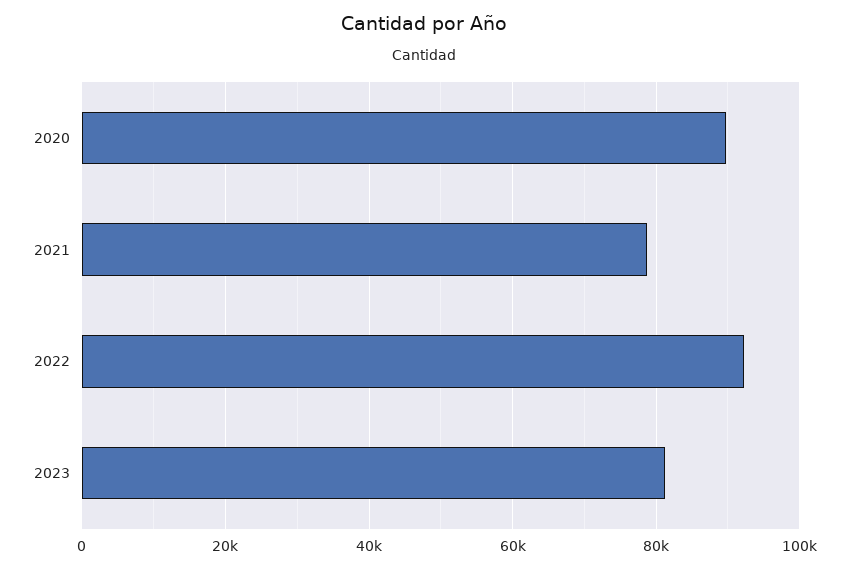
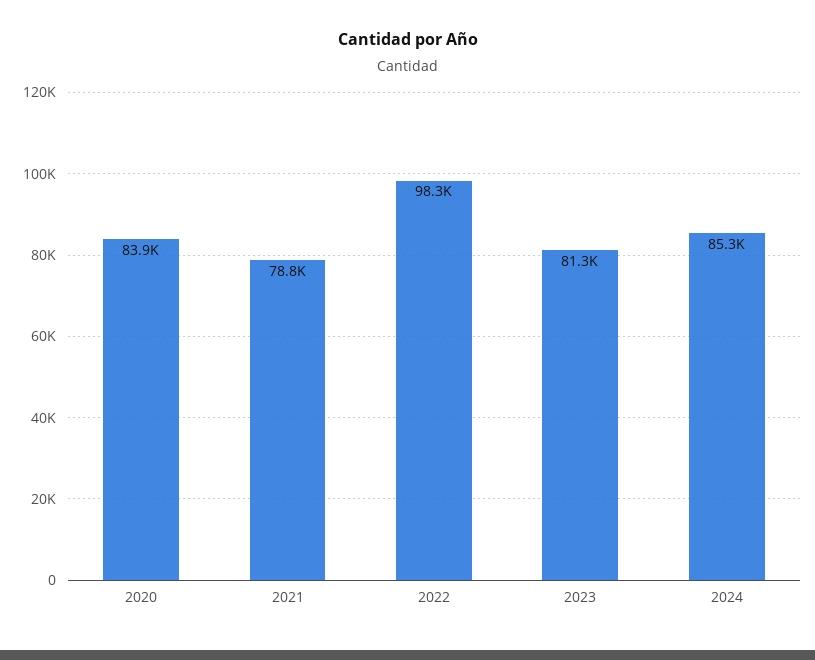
2020: 90000 -> 83900
2022: 92000 -> 98300
2024: none -> 85300

